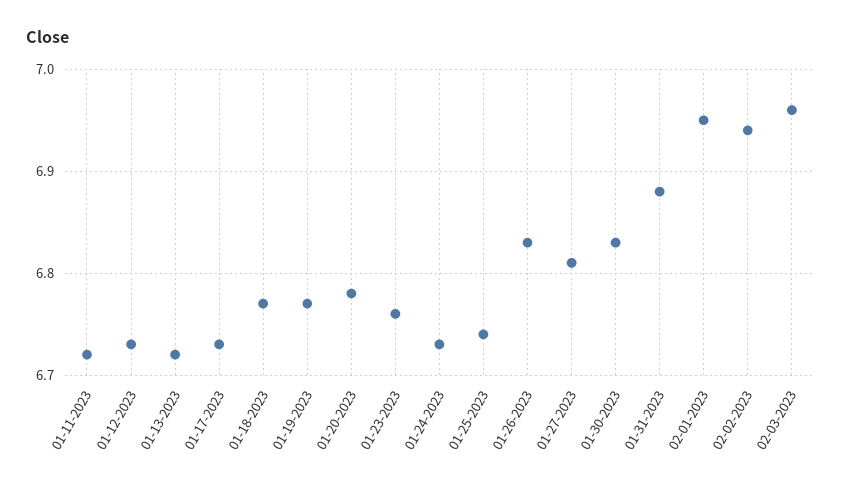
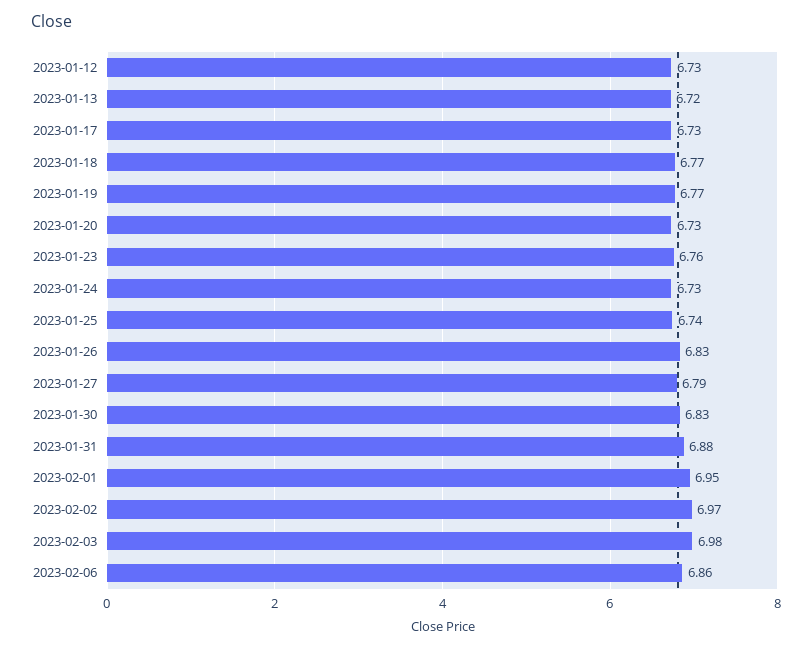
01-11-2023: 6.72 -> none
01-20-2023: 6.78 -> 6.73
01-27-2023: 6.81 -> 6.79
02-02-2023: 6.94 -> 6.97
02-03-2023: 6.96 -> 6.98
2023-02-06: none -> 6.86

